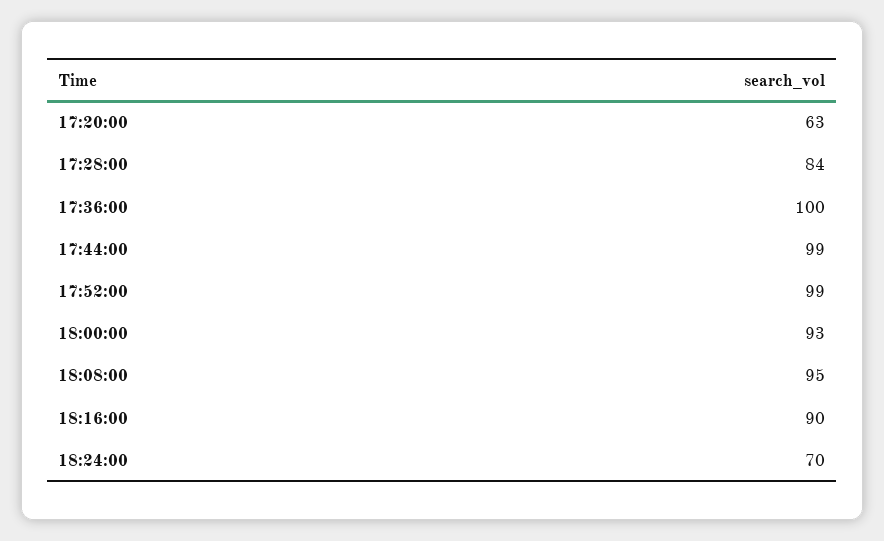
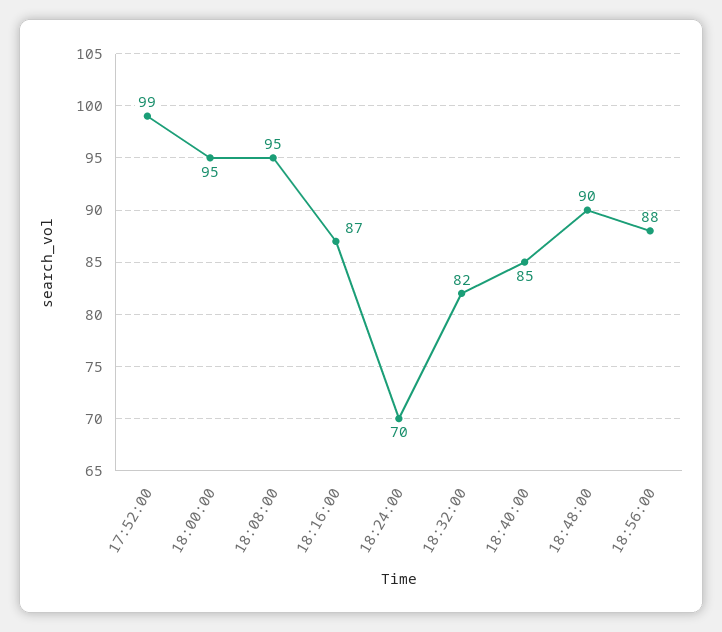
17:20:00: 63 -> none
17:28:00: 84 -> none
17:36:00: 100 -> none
17:44:00: 99 -> none
18:00:00: 93 -> 95
18:16:00: 90 -> 87
18:32:00: none -> 82
18:40:00: none -> 85
18:48:00: none -> 90
18:56:00: none -> 88

